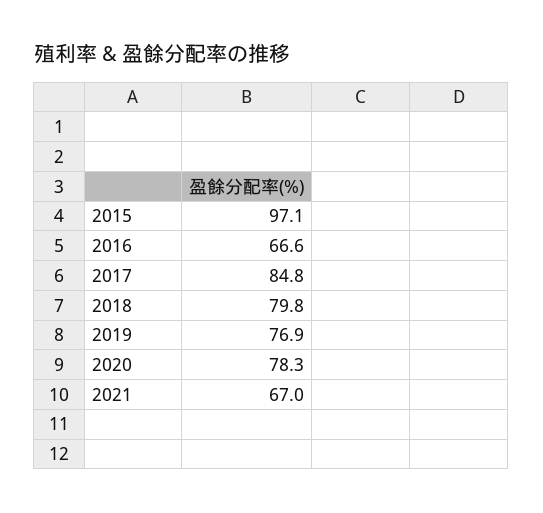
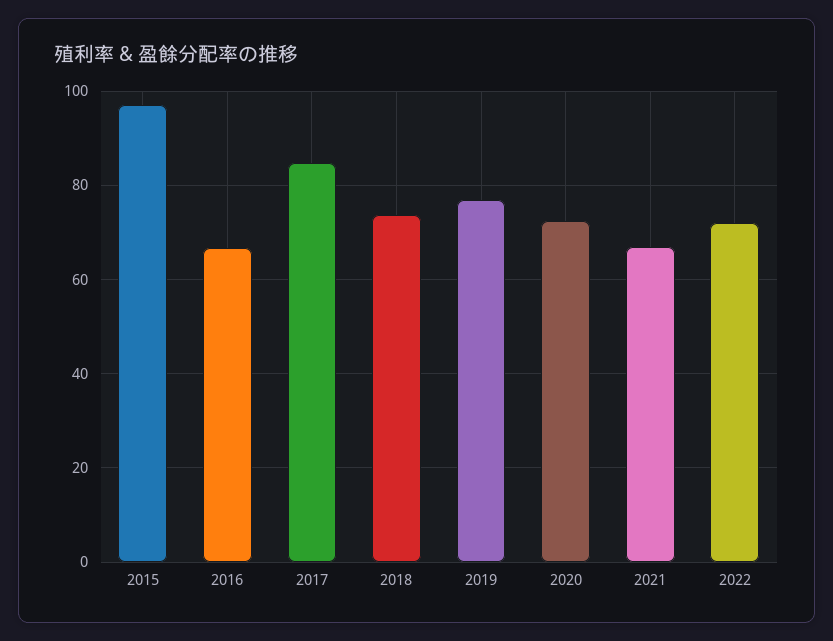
2018: 79.8 -> 74
2020: 78.3 -> 72
2022: none -> 72

